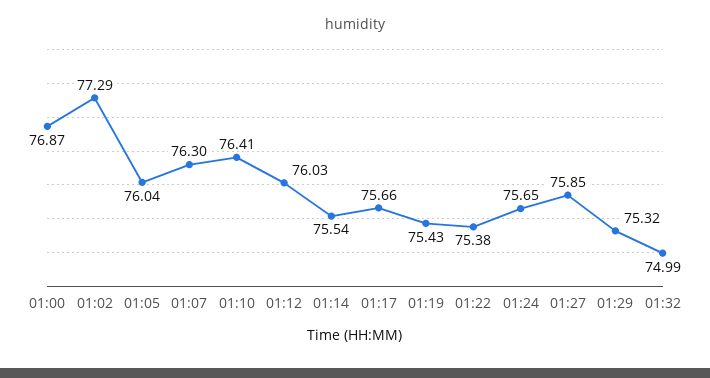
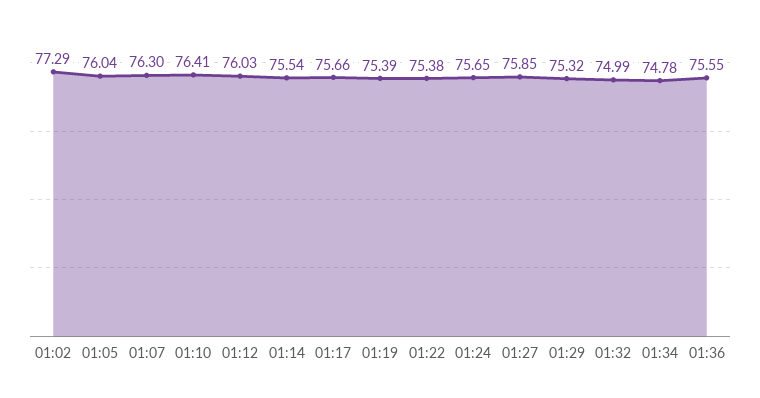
01:00: 76.87 -> none
01:19: 75.43 -> 75.39
01:34: none -> 74.78
01:36: none -> 75.55

